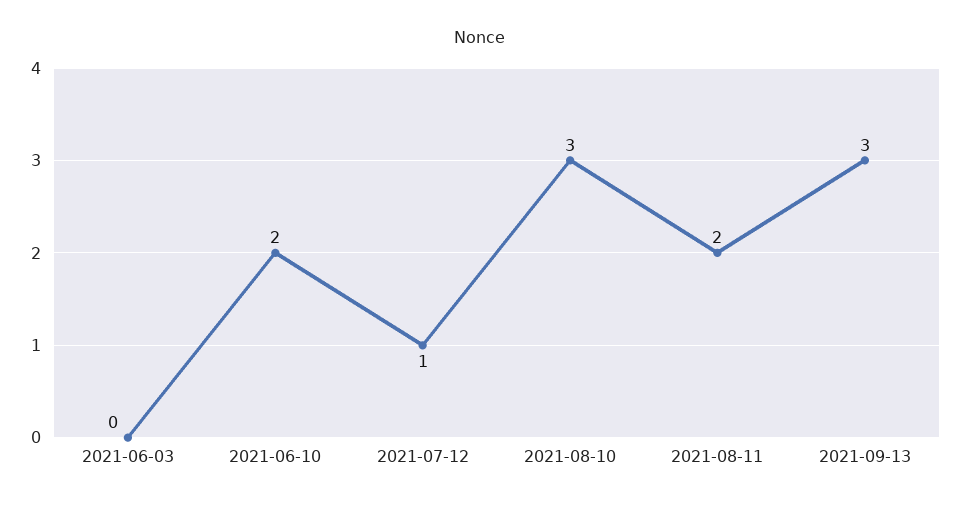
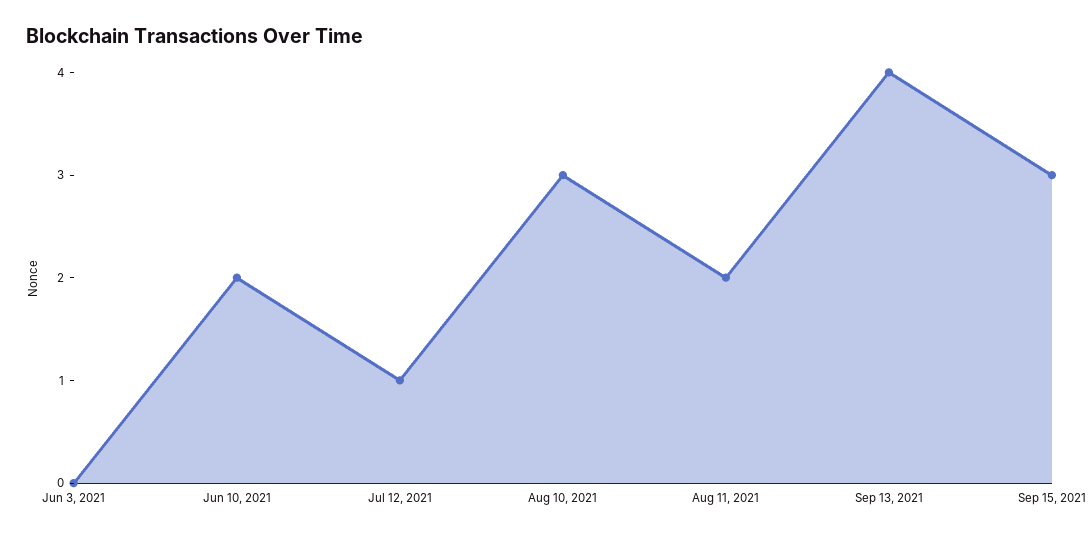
2021-09-13: 3 -> 4
Sep 15, 2021: none -> 3

